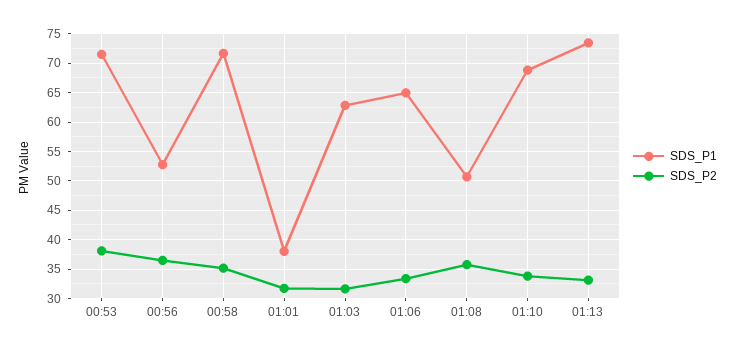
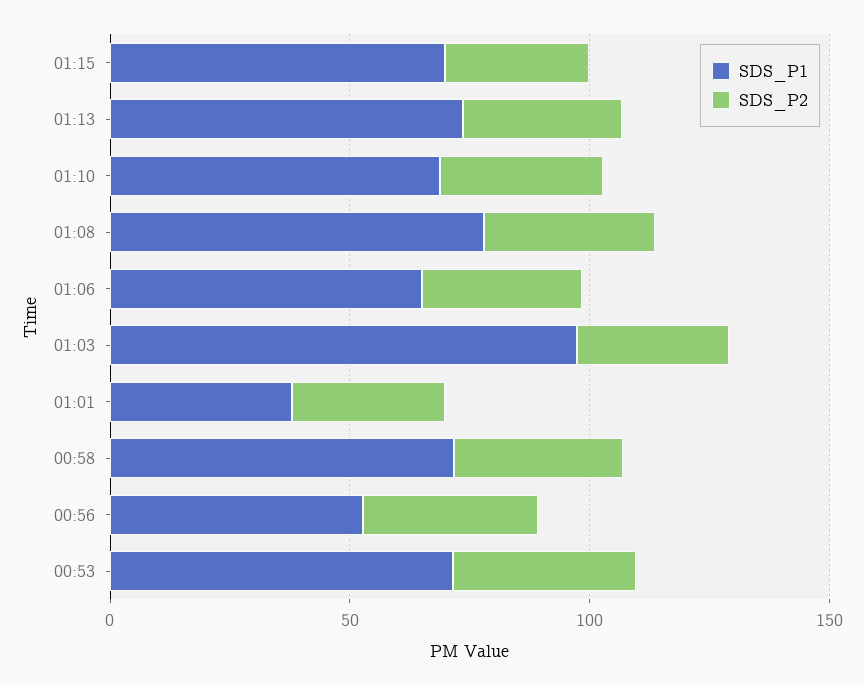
SDS_P1, 01:03: 62.5 -> 100
SDS_P1, 01:08: 50 -> 80
SDS_P1, 01:15: none -> 70
SDS_P2, 01:15: none -> 30

